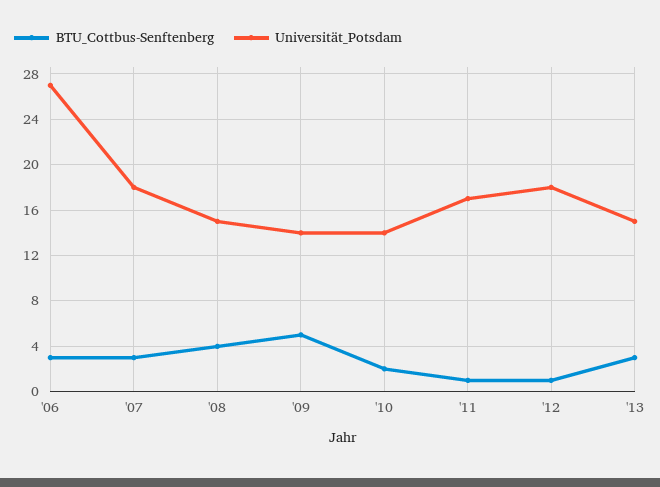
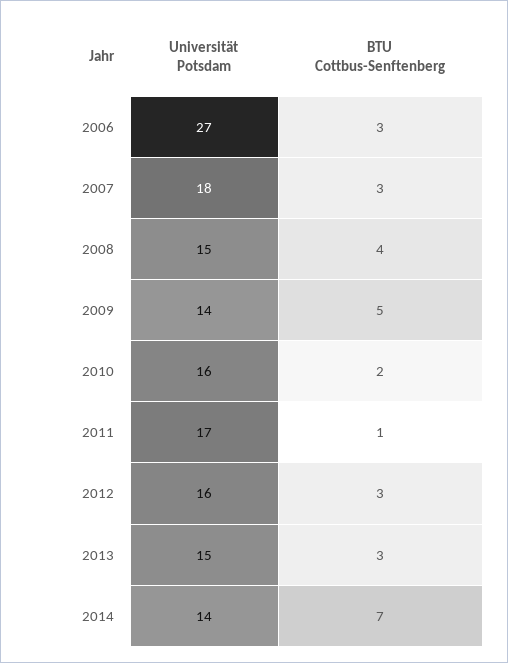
Universität_Potsdam, '10: 14 -> 16
BTU_Cottbus-Senftenberg, '12: 1 -> 3
Universität_Potsdam, '12: 18 -> 16
Universität_Potsdam, 2014: none -> 14
BTU_Cottbus-Senftenberg, 2014: none -> 7

